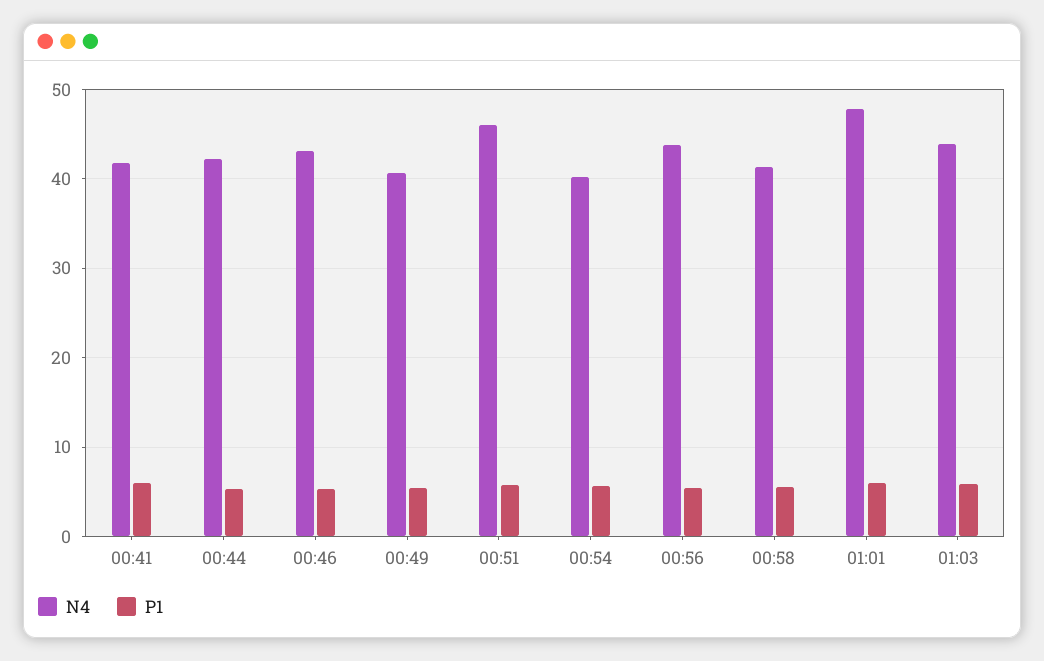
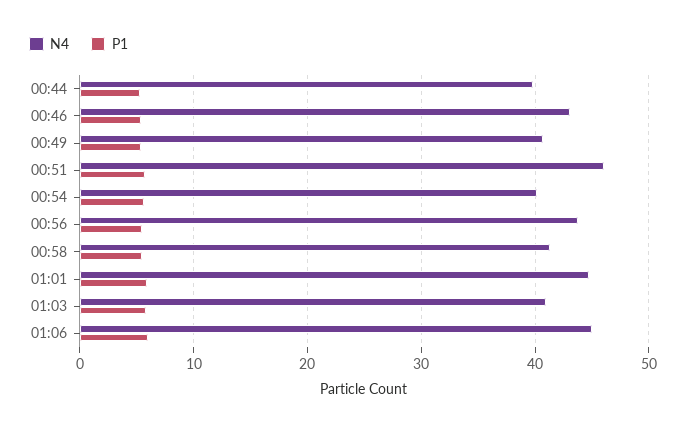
N4, 00:41: 42 -> none
P1, 00:41: 6 -> none
N4, 00:44: 42 -> 40
N4, 01:01: 48 -> 45
N4, 01:03: 44 -> 41
N4, 01:06: none -> 45
P1, 01:06: none -> 6

